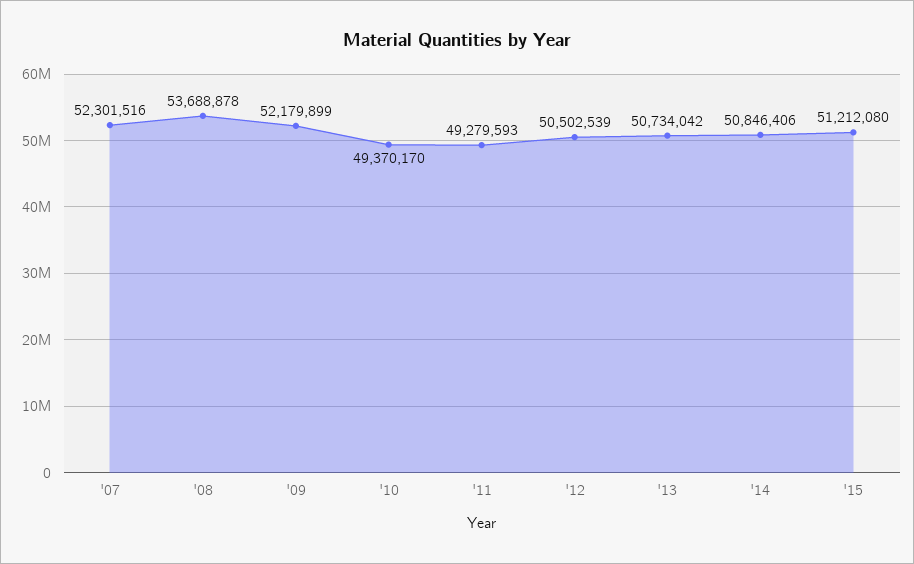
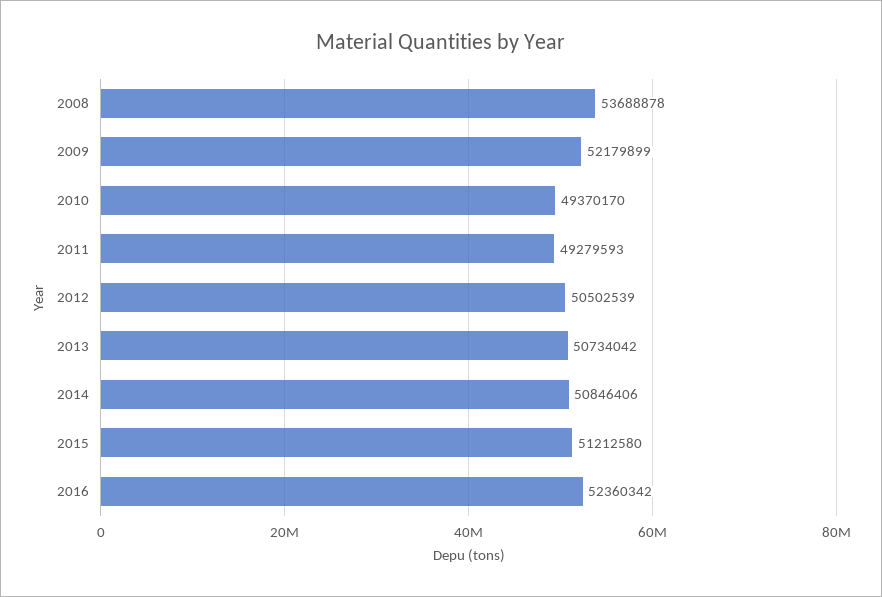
'07: 52301516 -> none
'15: 51212080 -> 51212580
2016: none -> 52360342

